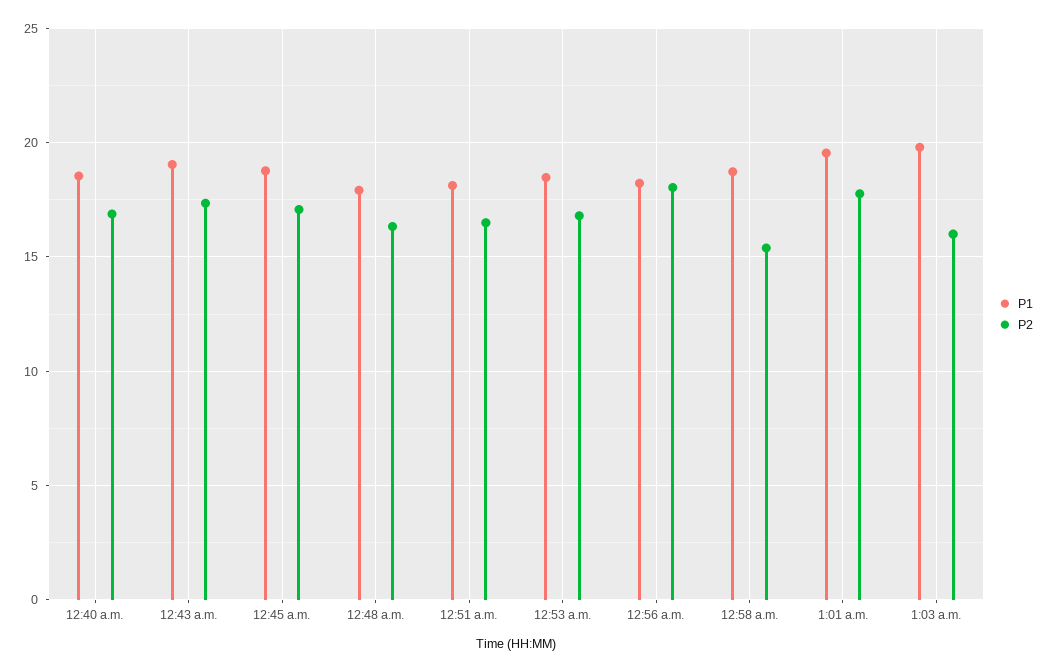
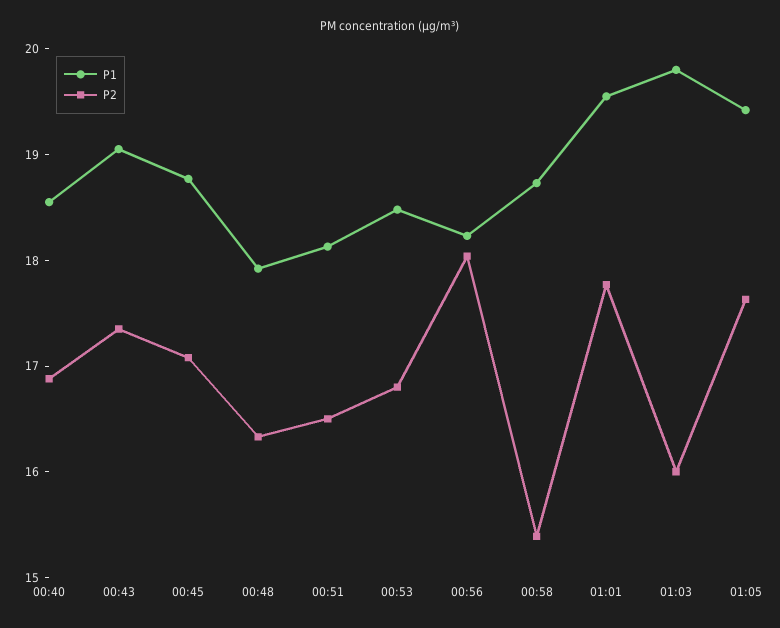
P1, 01:05: none -> 19.4
P2, 01:05: none -> 17.6

